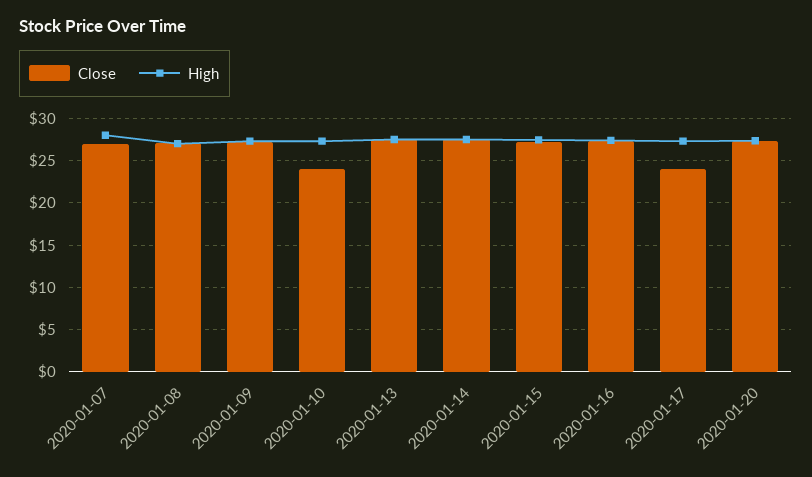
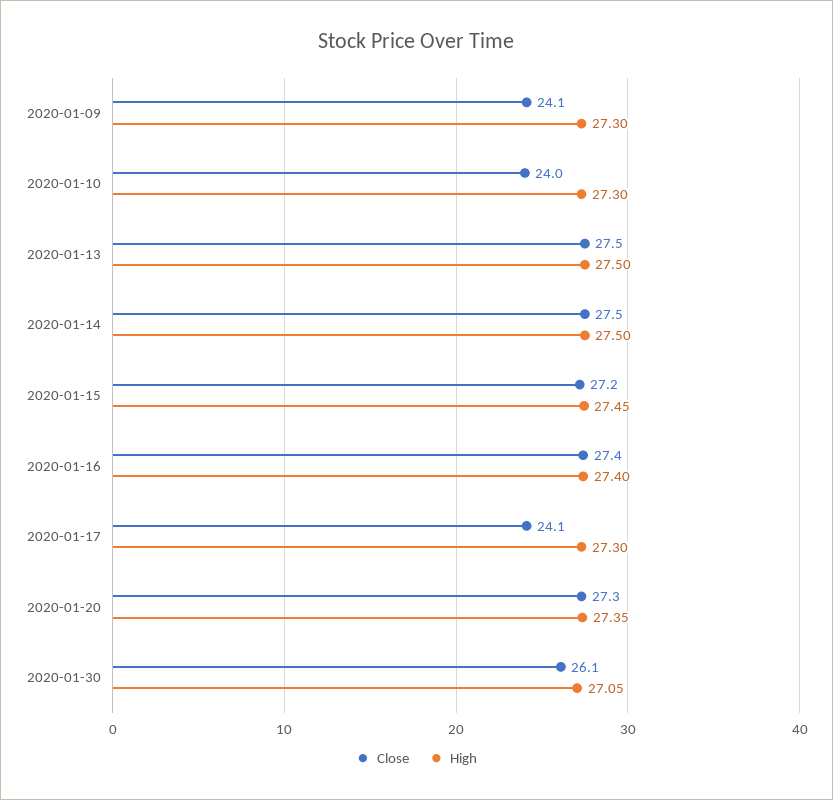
Close, 2020-01-07: 27 -> none
High, 2020-01-07: 28 -> none
Close, 2020-01-08: 27 -> none
High, 2020-01-08: 27 -> none
Close, 2020-01-09: 27 -> 24.1
Close, 2020-01-30: none -> 26.1
High, 2020-01-30: none -> 27.05

